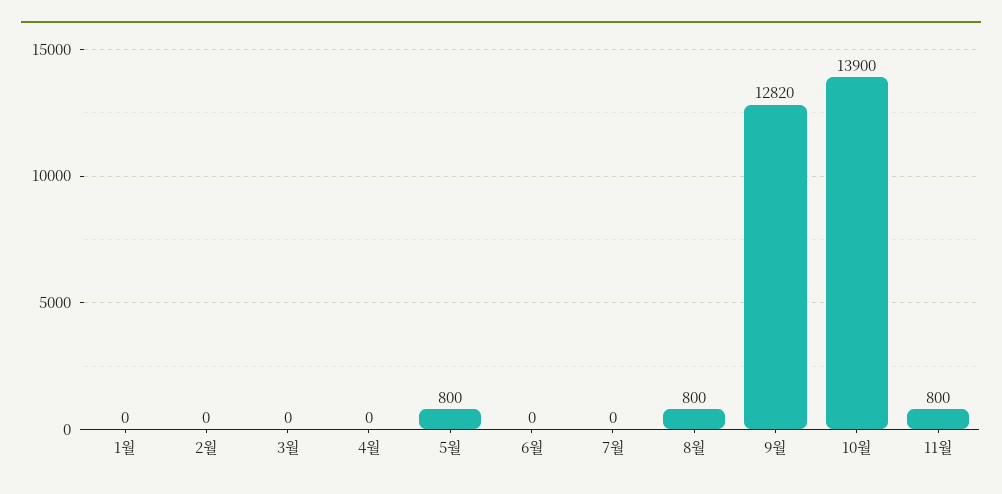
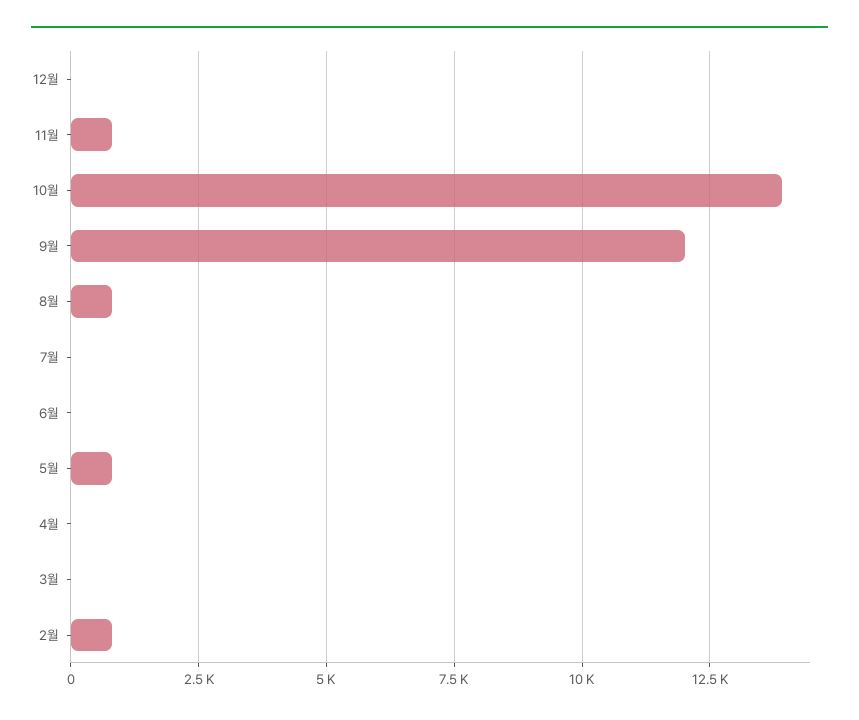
1월: 0 -> none
2월: 0 -> 750
9월: 12820 -> 12000
12월: none -> 0

